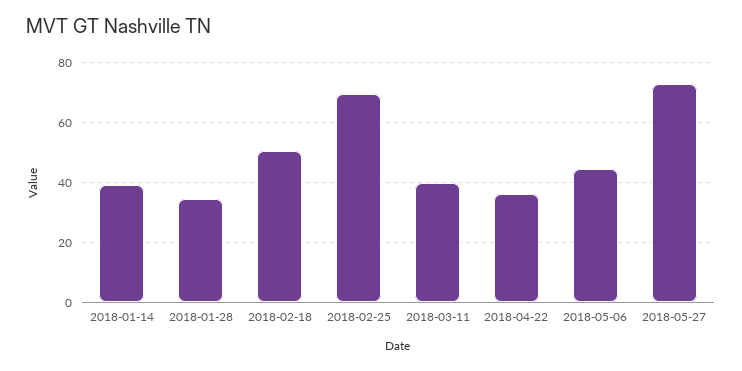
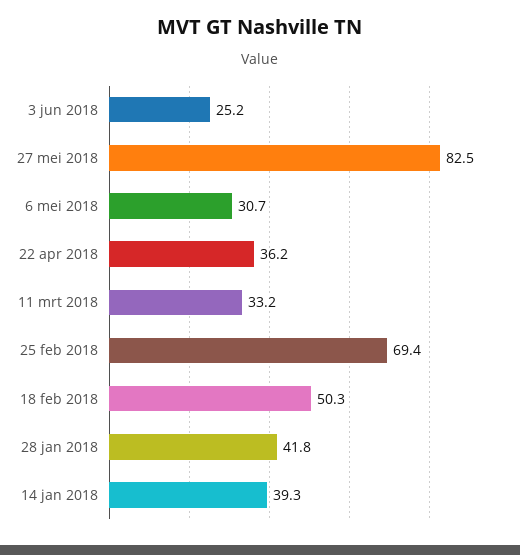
2018-01-28: 35 -> 41.8
2018-03-11: 40 -> 33.2
2018-05-06: 45 -> 30.7
2018-05-27: 72.5 -> 82.5
3 jun 2018: none -> 25.2

